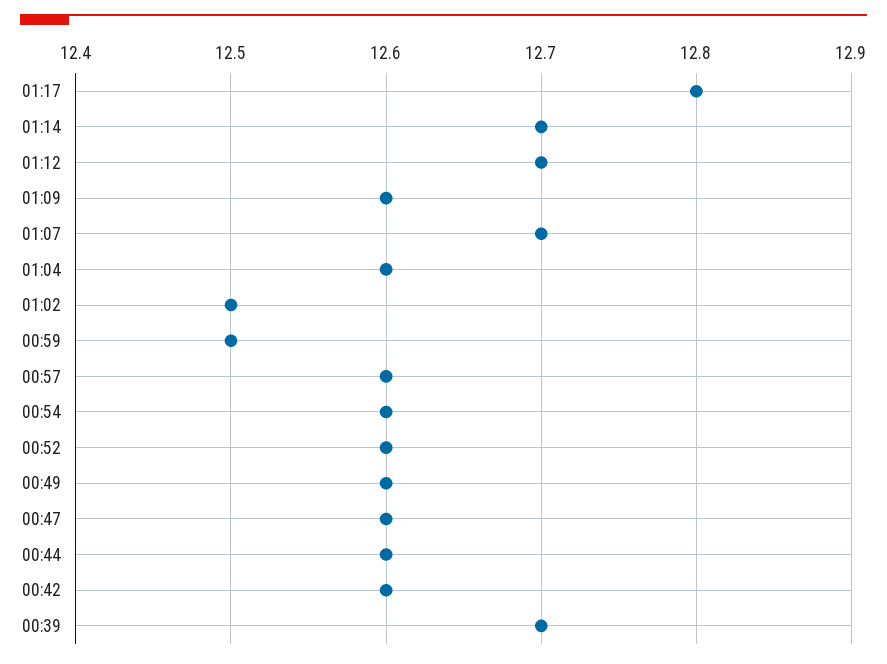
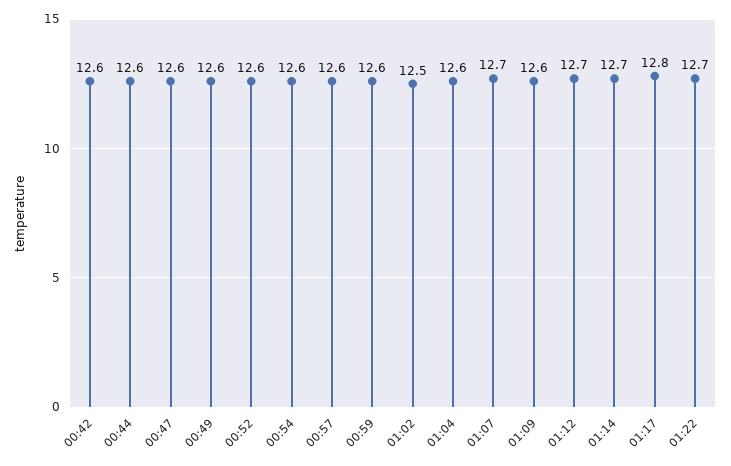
00:59: 12.5 -> 12.6
00:39: 12.7 -> none
01:22: none -> 12.7

